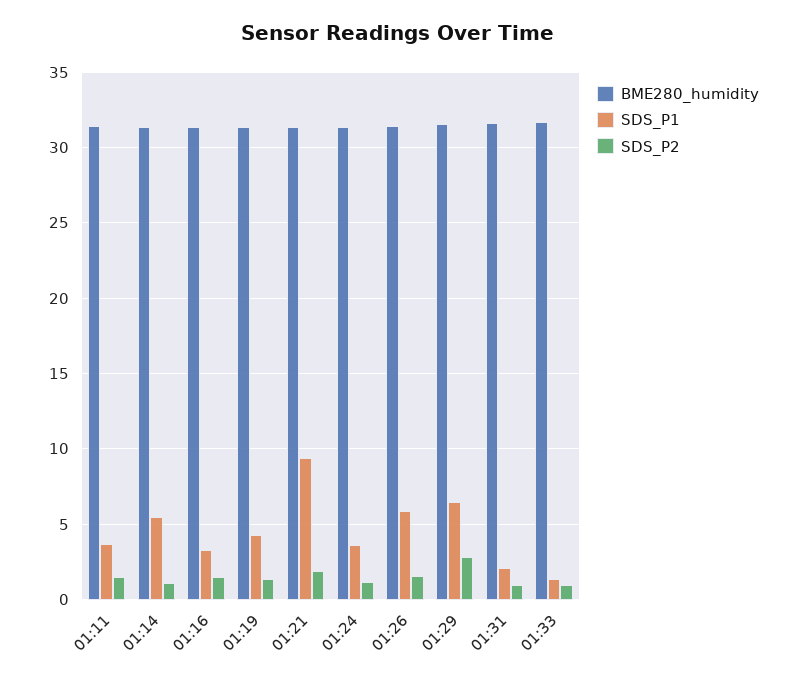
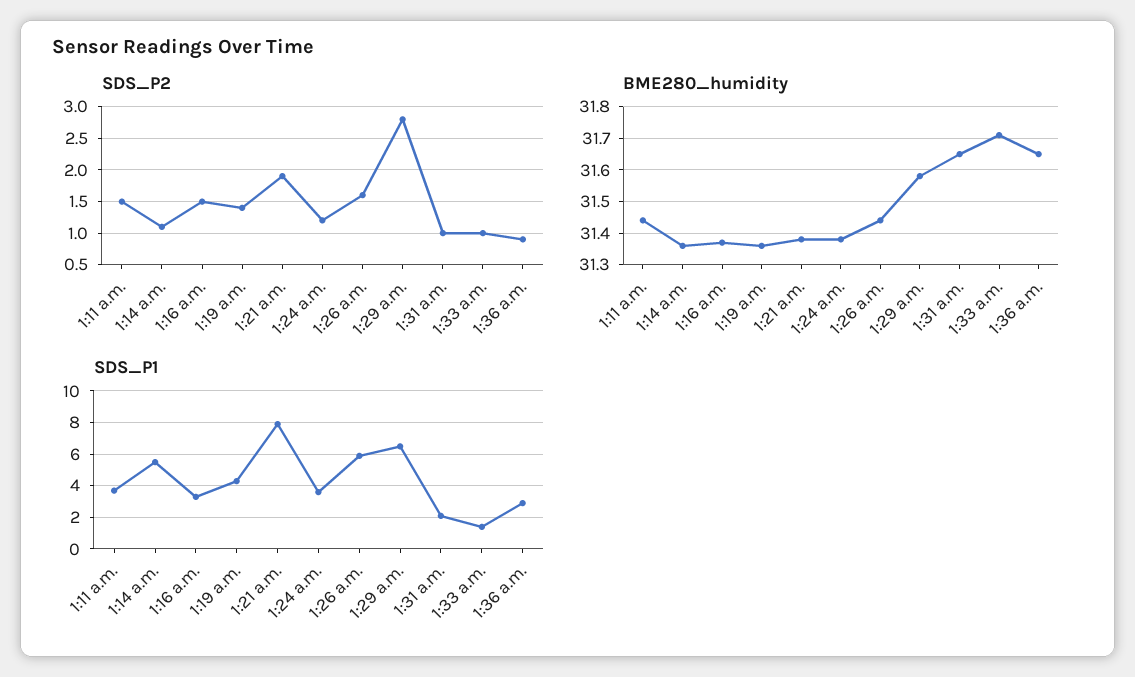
SDS_P1, 01:21: 9.5 -> 8
SDS_P2, 1:36 a.m.: none -> 0.9
BME280_humidity, 1:36 a.m.: none -> 31.65
SDS_P1, 1:36 a.m.: none -> 3

